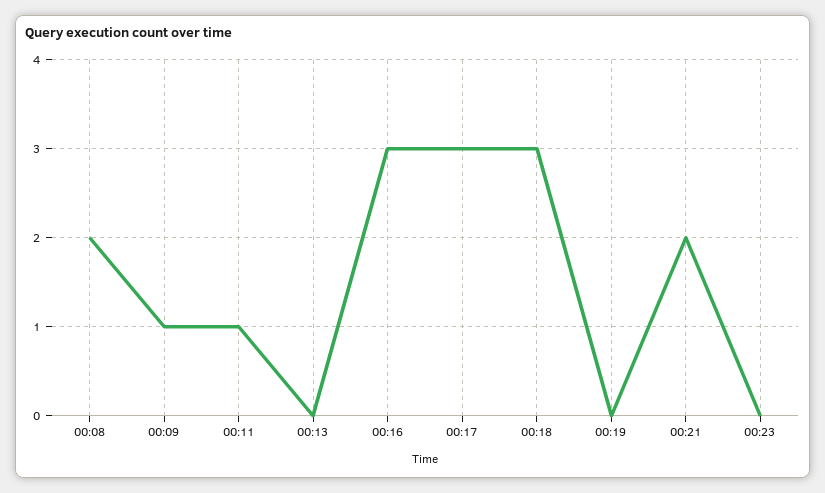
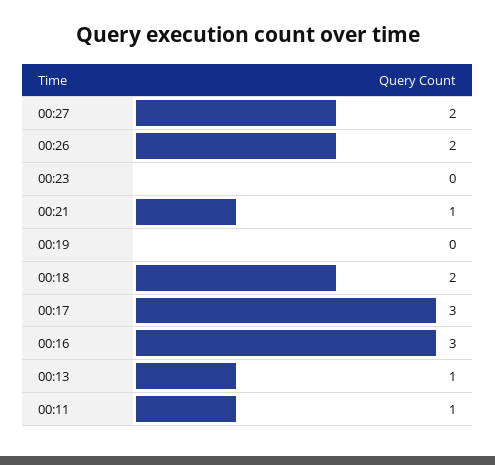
00:08: 2 -> none
00:09: 1 -> none
00:13: 0 -> 1
00:18: 3 -> 2
00:21: 2 -> 1
00:27: none -> 2
00:26: none -> 2

